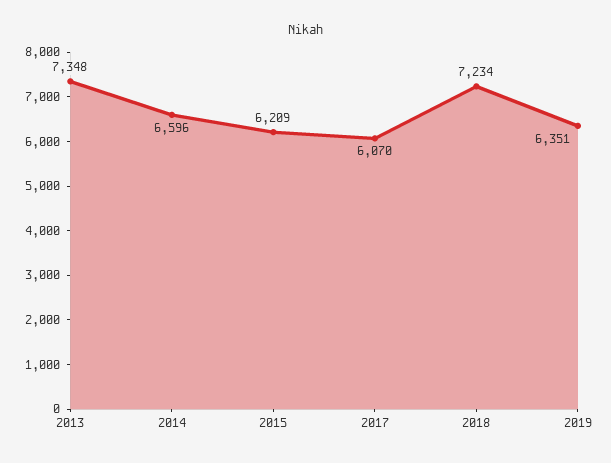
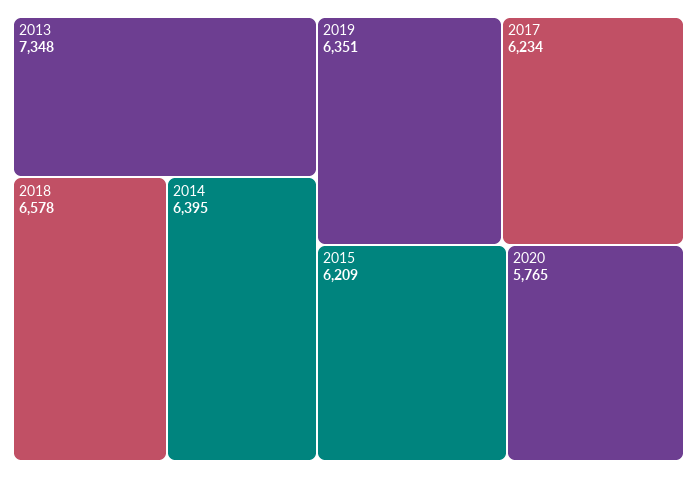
2014: 6596 -> 6395
2017: 6070 -> 6234
2018: 7234 -> 6578
2020: none -> 5765

